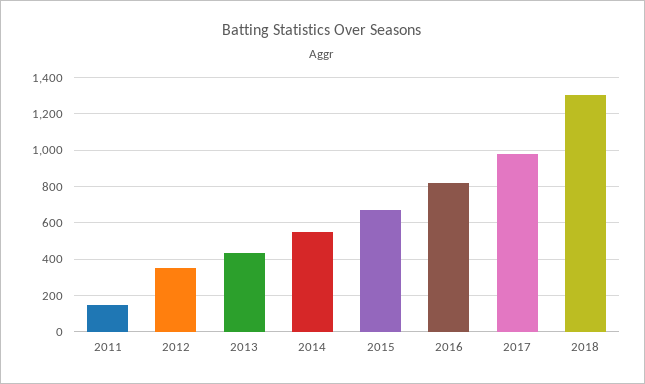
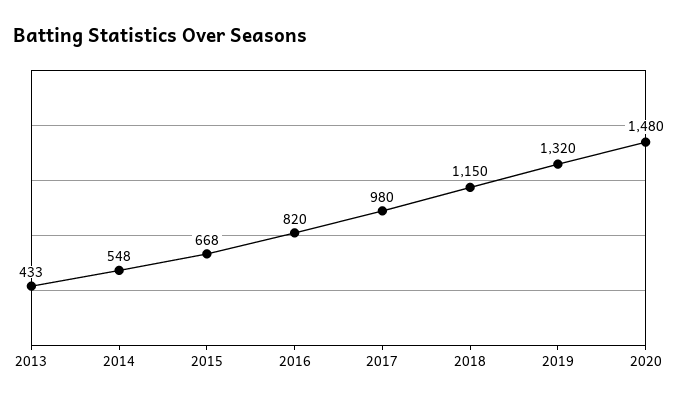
2011: 150 -> none
2012: 350 -> none
2018: 1300 -> 1150
2019: none -> 1320
2020: none -> 1480

